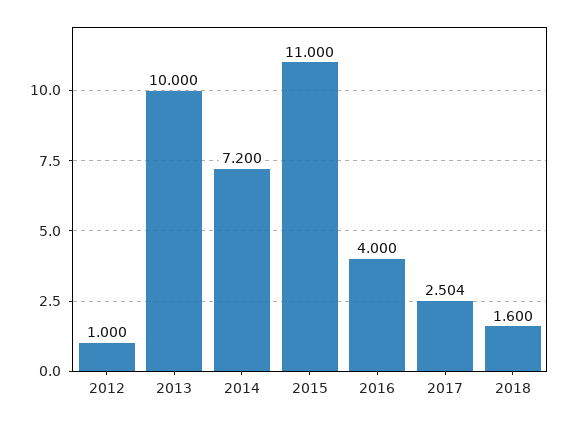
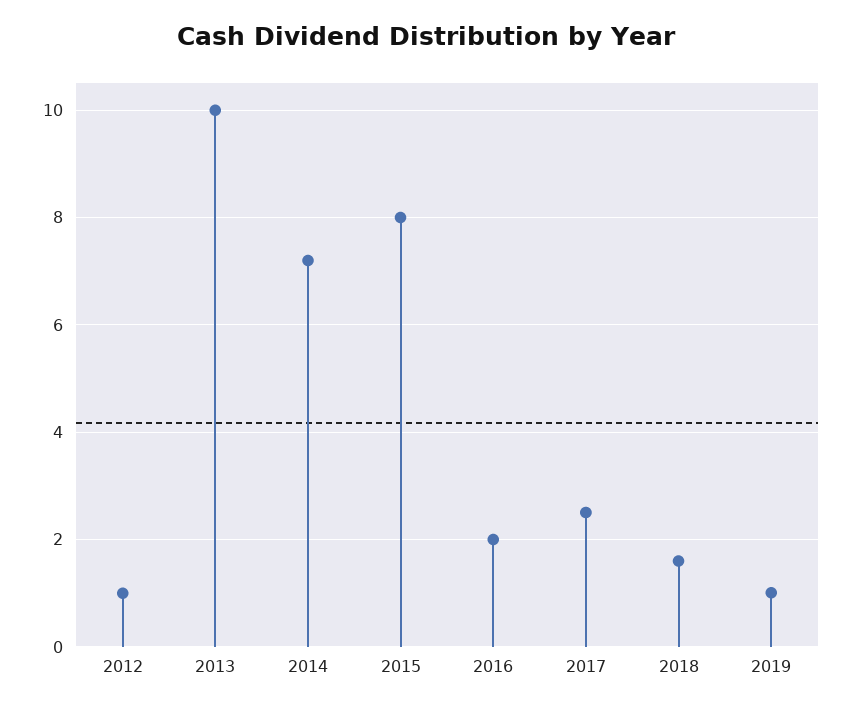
2015: 11 -> 8
2016: 4 -> 2
2019: none -> 1

